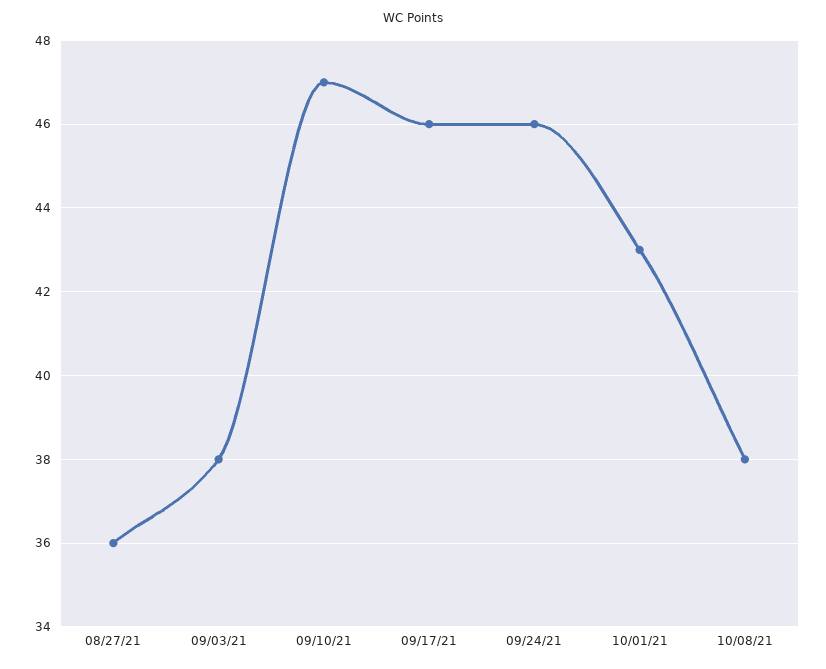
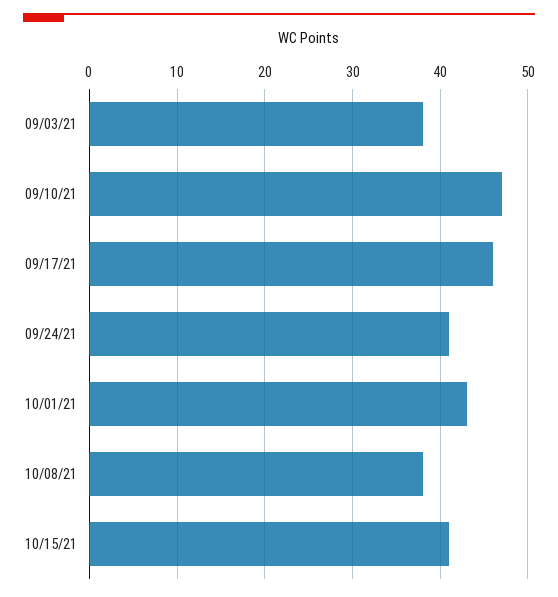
08/27/21: 36 -> none
09/24/21: 46 -> 41
10/15/21: none -> 41

